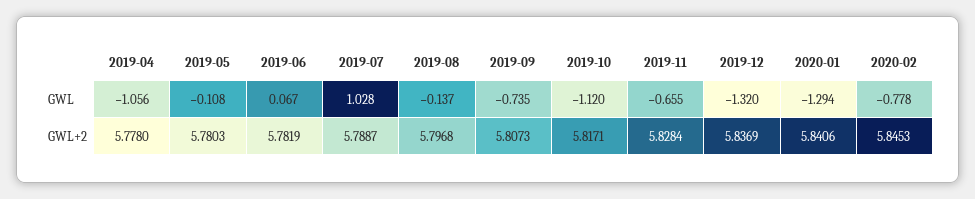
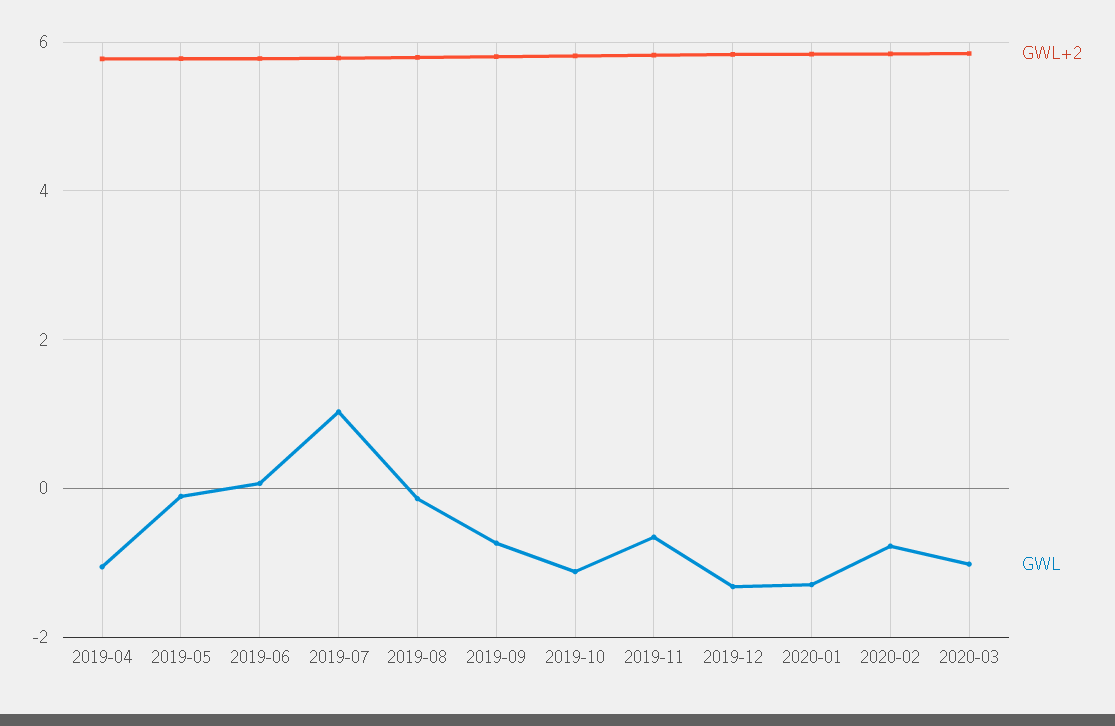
GWL+2, 2020-03: none -> 5.8
GWL, 2020-03: none -> -1

